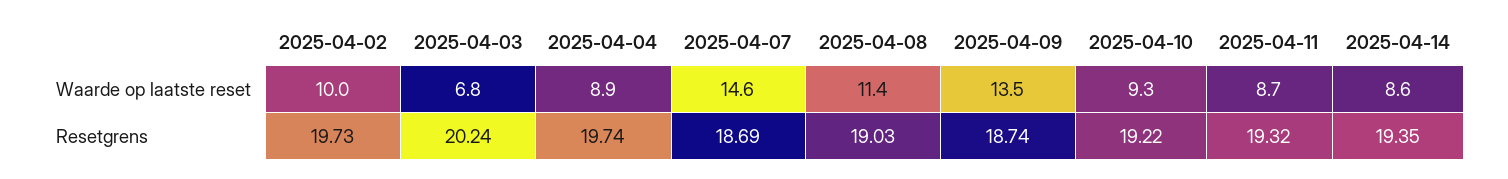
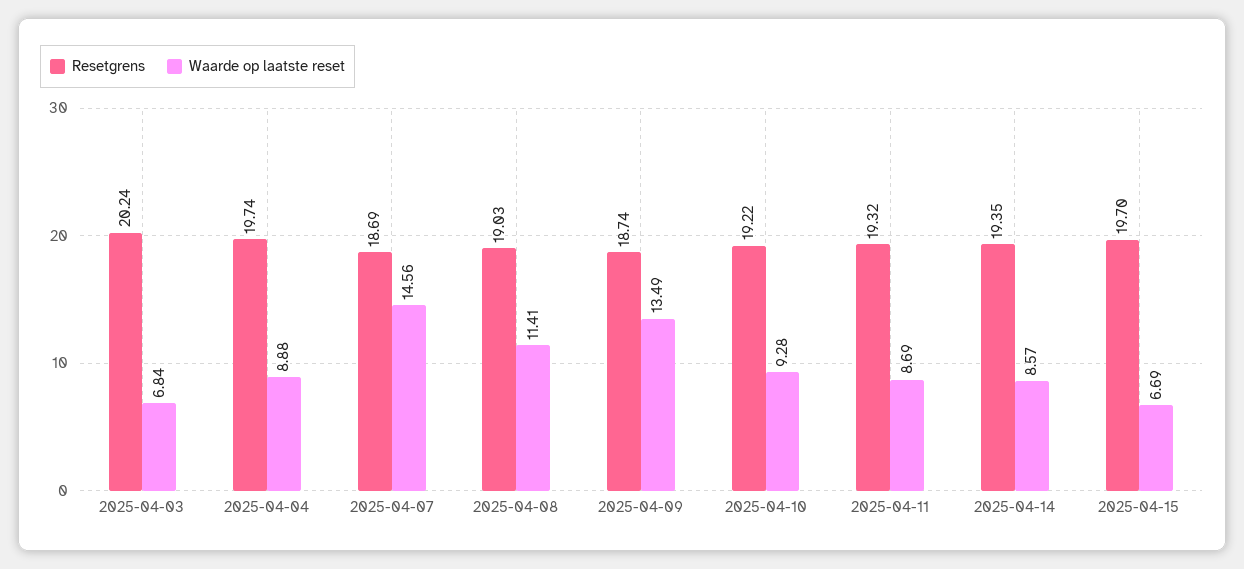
Waarde op laatste reset, 2025-04-02: 10 -> none
Resetgrens, 2025-04-02: 19.73 -> none
Resetgrens, 2025-04-15: none -> 19.7
Waarde op laatste reset, 2025-04-15: none -> 6.69

